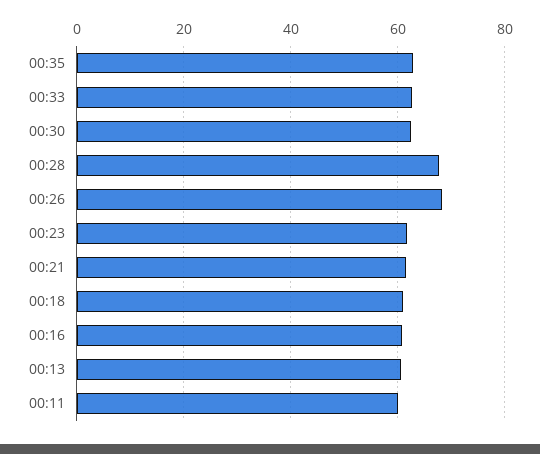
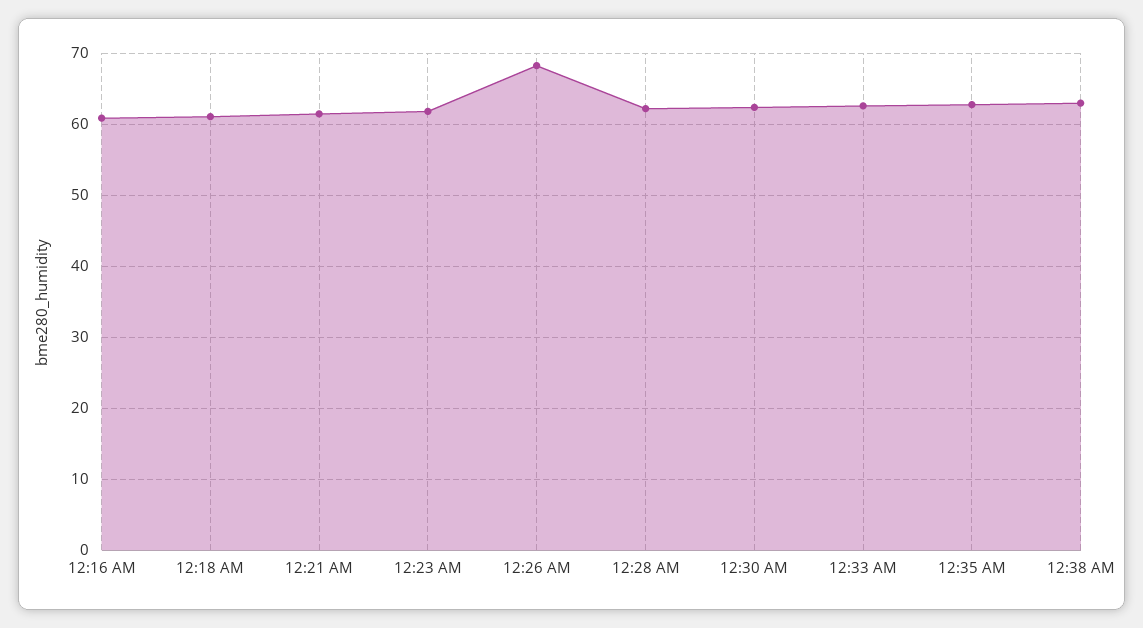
00:28: 68 -> 62
00:13: 60 -> none
00:11: 60 -> none
12:38 AM: none -> 63

